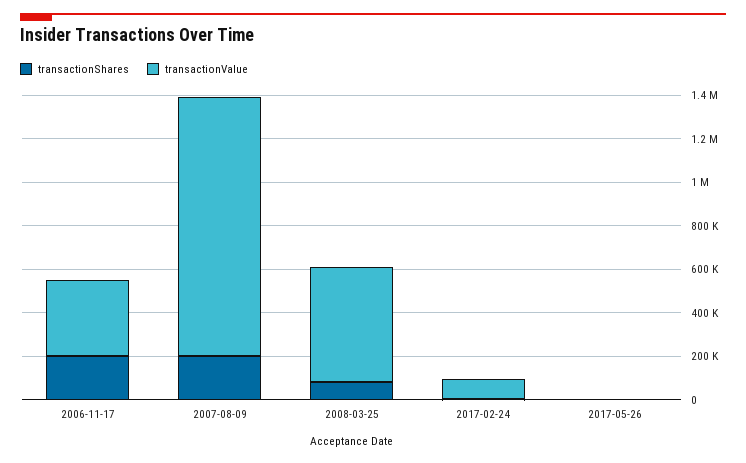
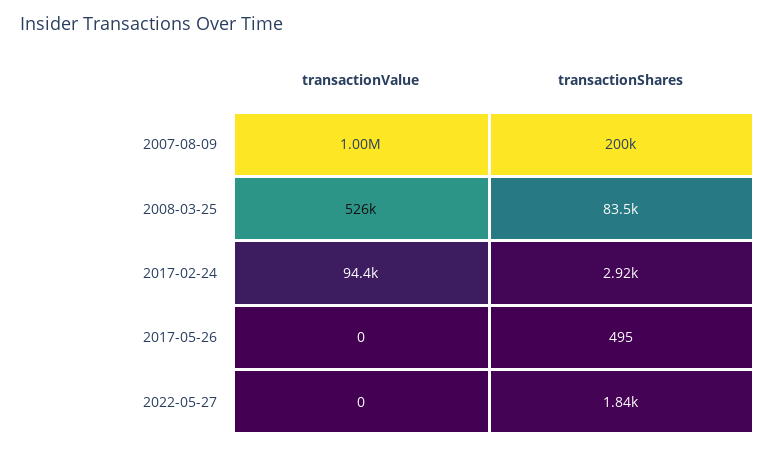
transactionShares, 2006-11-17: 200000 -> none
transactionValue, 2006-11-17: 350000 -> none
transactionValue, 2007-08-09: 1200000 -> 1000000
transactionValue, 2022-05-27: none -> 0
transactionShares, 2022-05-27: none -> 1840

